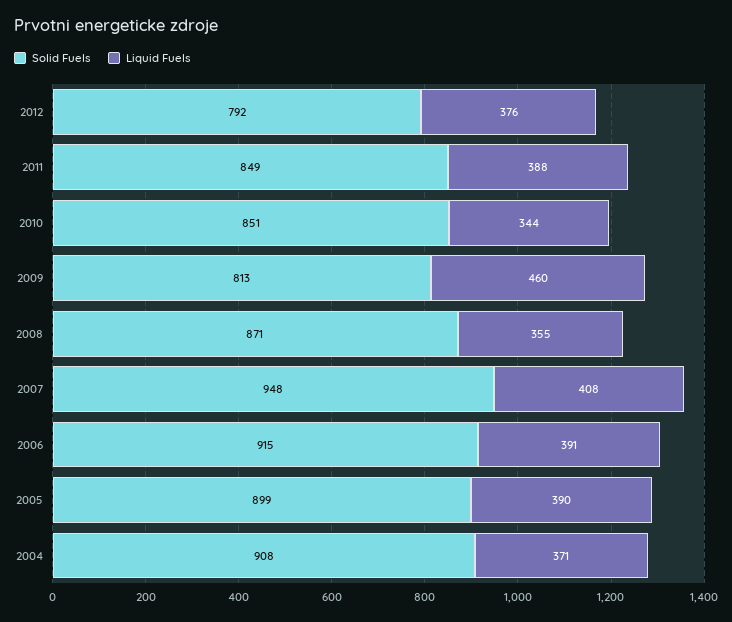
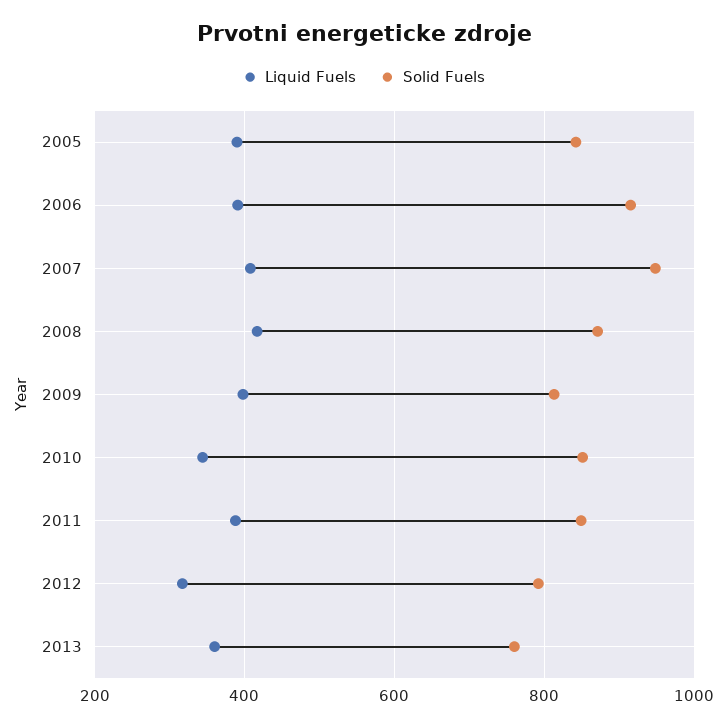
Liquid Fuels, 2012: 376 -> 320
Liquid Fuels, 2009: 460 -> 400
Liquid Fuels, 2008: 355 -> 420
Solid Fuels, 2005: 899 -> 840
Solid Fuels, 2004: 908 -> none
Liquid Fuels, 2004: 371 -> none
Liquid Fuels, 2013: none -> 360
Solid Fuels, 2013: none -> 760

